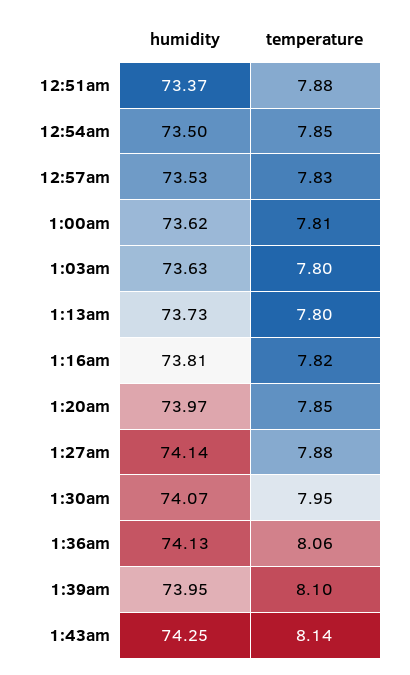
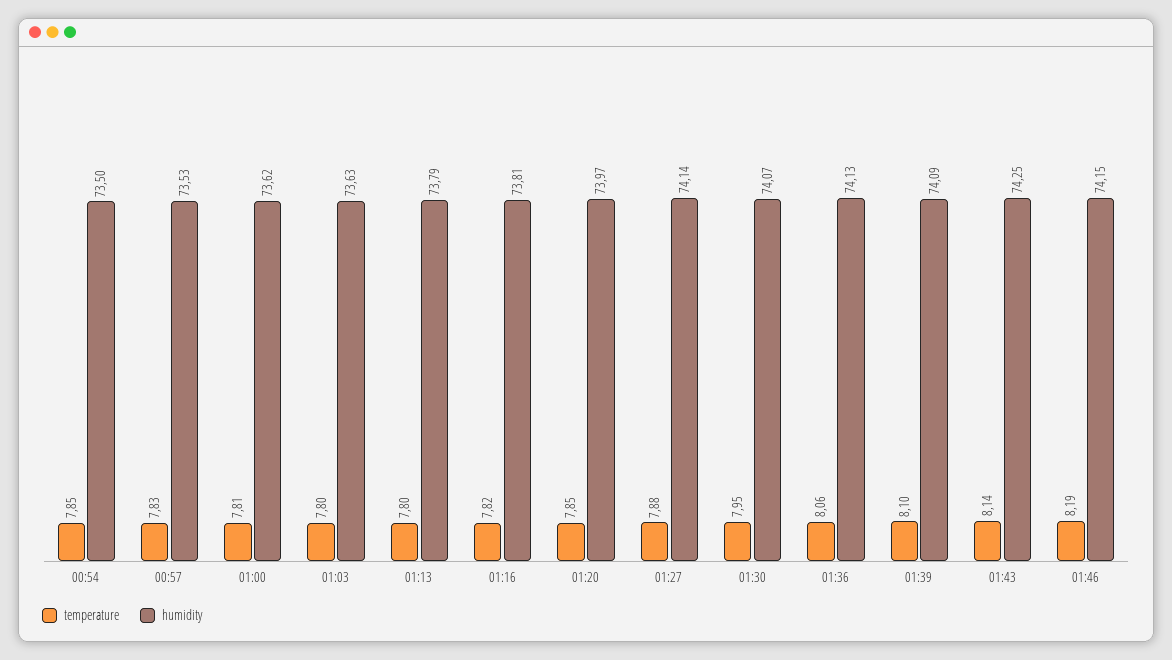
humidity, 12:51am: 73.37 -> none
temperature, 12:51am: 7.88 -> none
humidity, 1:13am: 73.73 -> 73.79
humidity, 1:39am: 73.95 -> 74.09
temperature, 01:46: none -> 8.19
humidity, 01:46: none -> 74.15

